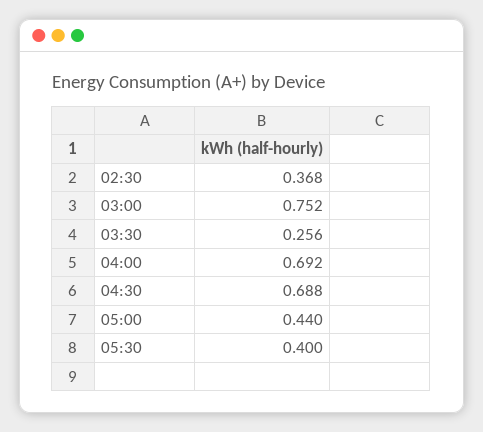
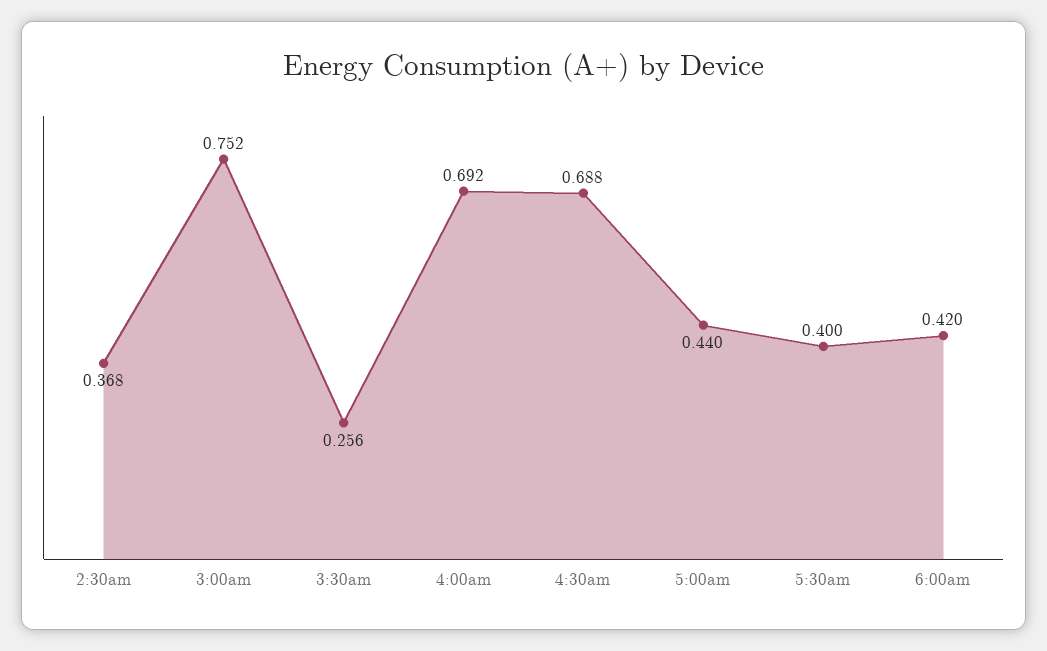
6:00am: none -> 0.42

